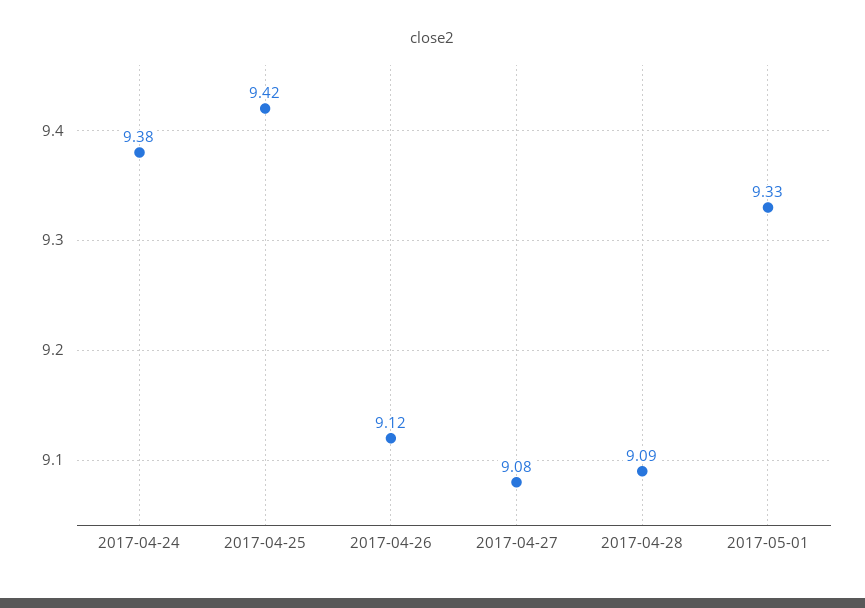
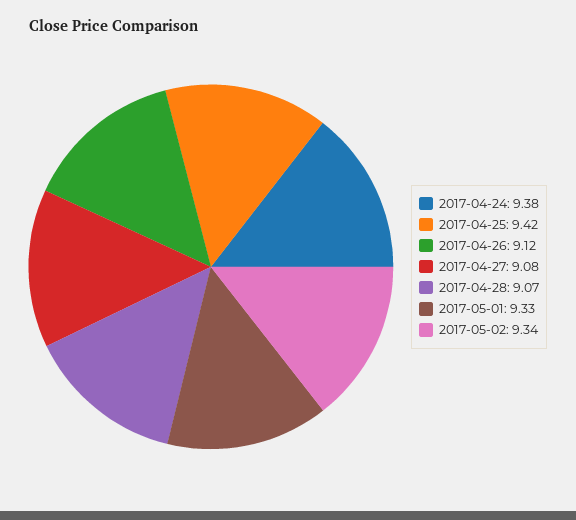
2017-04-28: 9.09 -> 9.07
2017-05-02: none -> 9.34

